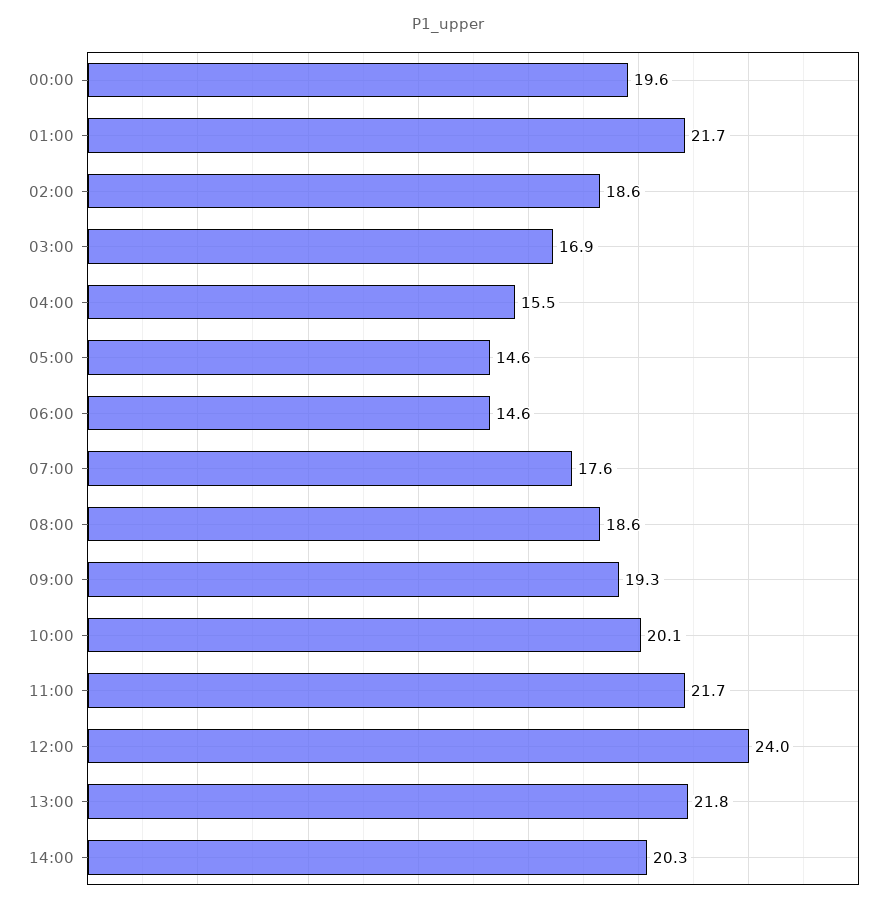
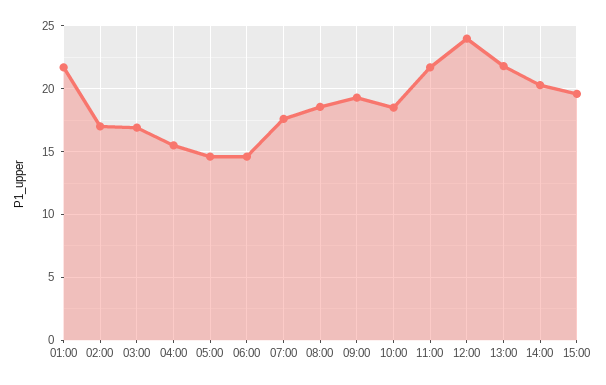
00:00: 19.6 -> none
02:00: 18.6 -> 17
10:00: 20.1 -> 18.5
15:00: none -> 19.5

